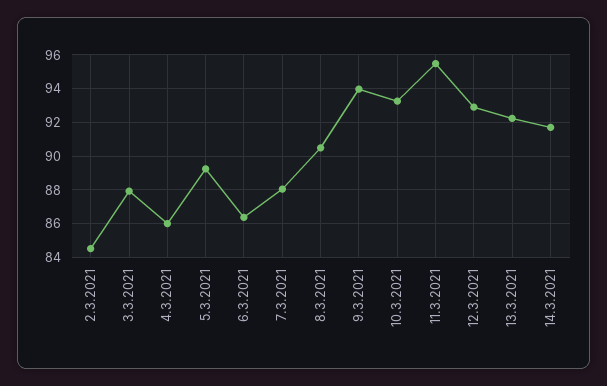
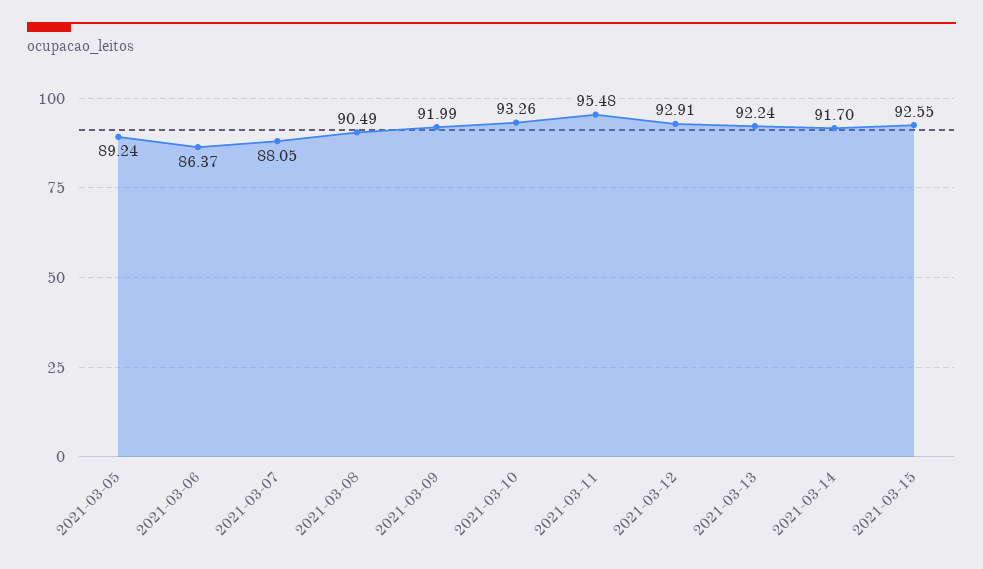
2.3.2021: 84.5 -> none
3.3.2021: 88 -> none
4.3.2021: 86 -> none
9.3.2021: 94 -> 91.99
2021-03-15: none -> 92.55

